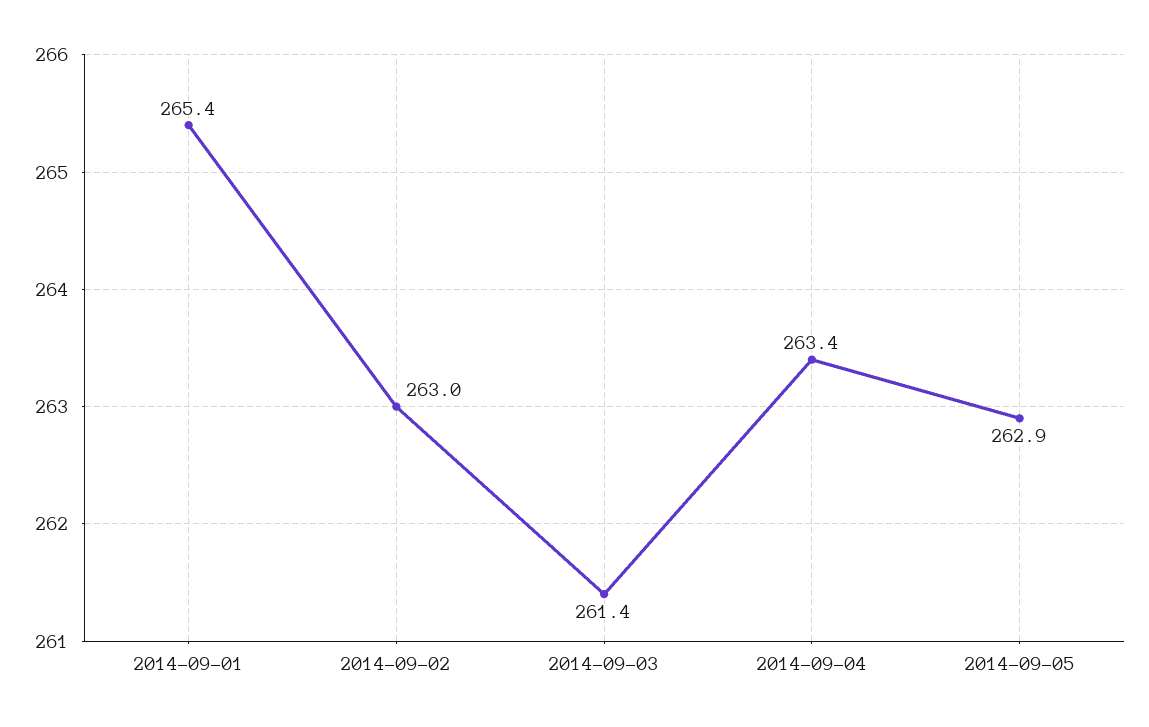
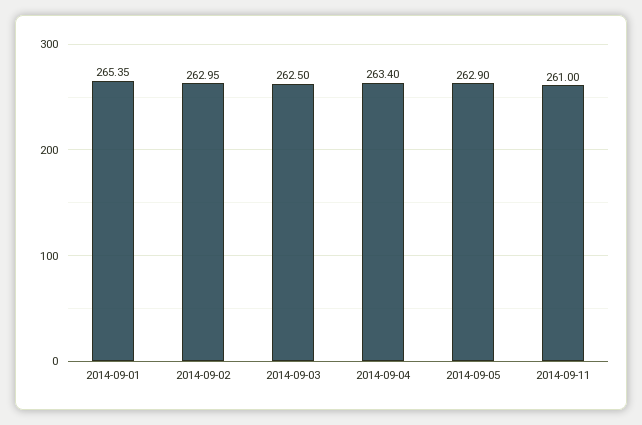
2014-09-03: 261.4 -> 262.5
2014-09-11: none -> 261

